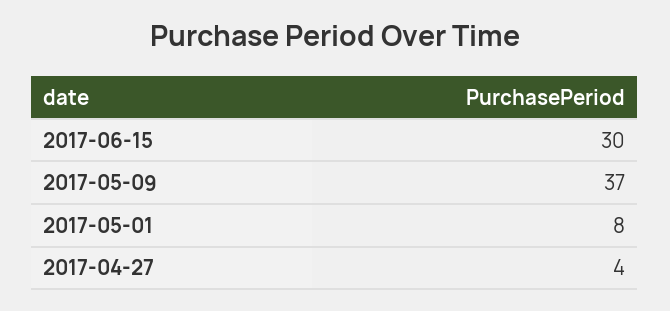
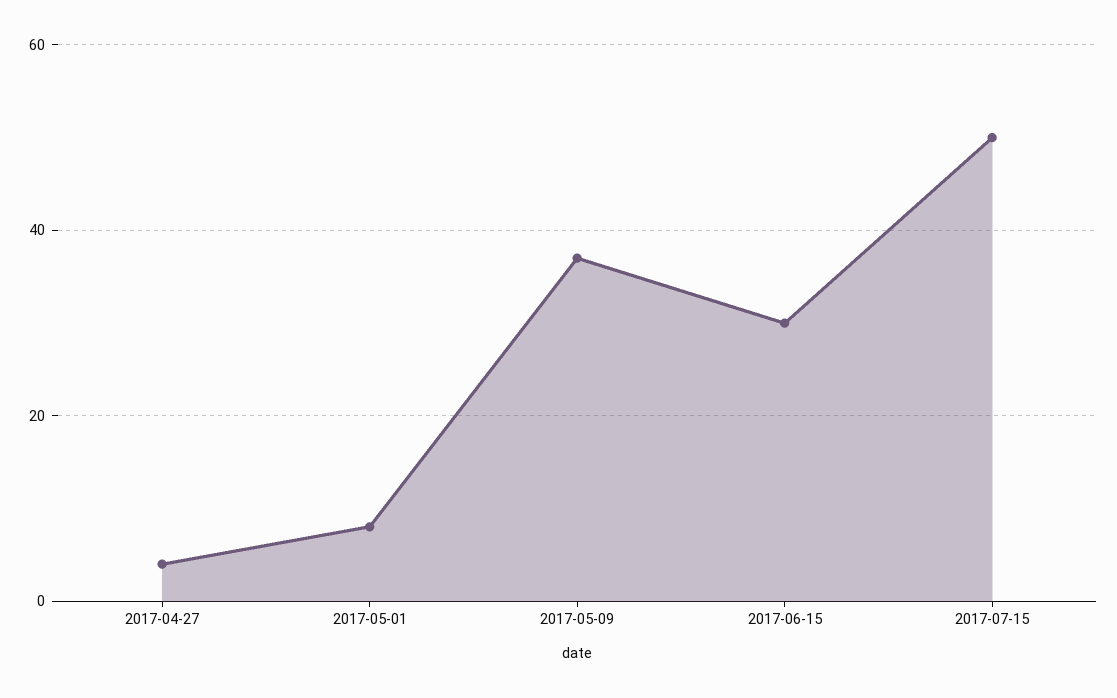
2017-07-15: none -> 50

